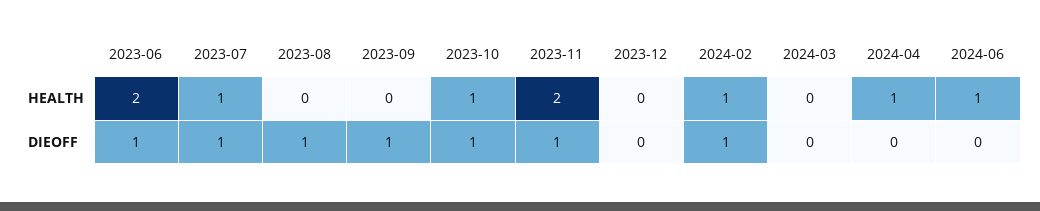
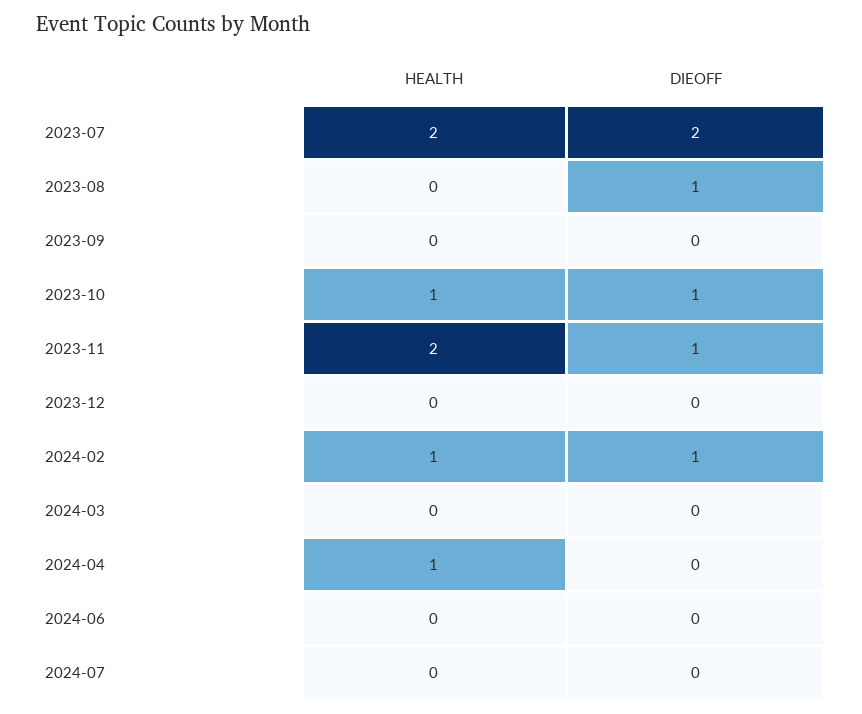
2023-06, HEALTH: 2 -> none
2023-07, HEALTH: 1 -> 2
2024-06, HEALTH: 1 -> 0
2023-06, DIEOFF: 1 -> none
2023-07, DIEOFF: 1 -> 2
2023-09, DIEOFF: 1 -> 0
2024-07, HEALTH: none -> 0
2024-07, DIEOFF: none -> 0

